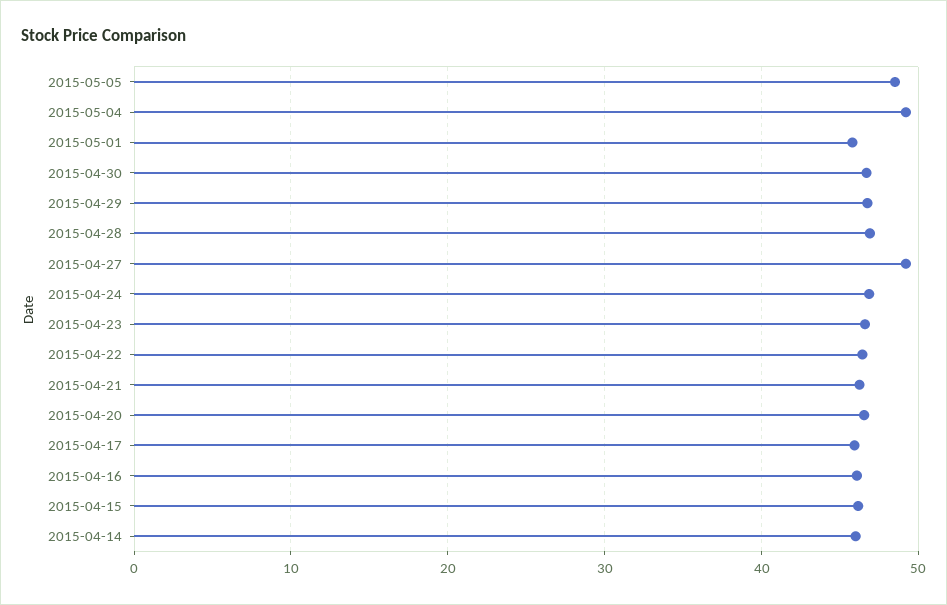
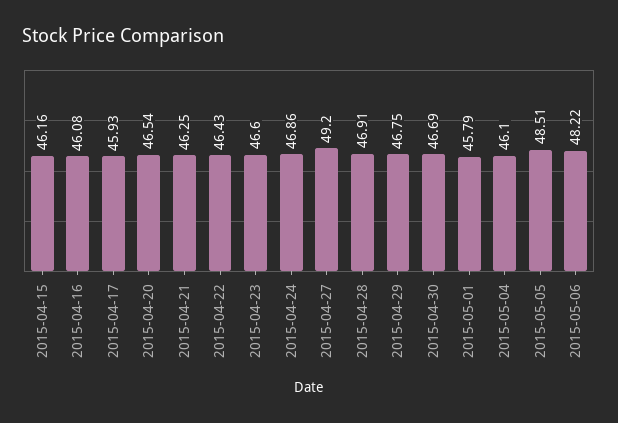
2015-05-04: 49 -> 46.1
2015-04-14: 46 -> none
2015-05-06: none -> 48.22

